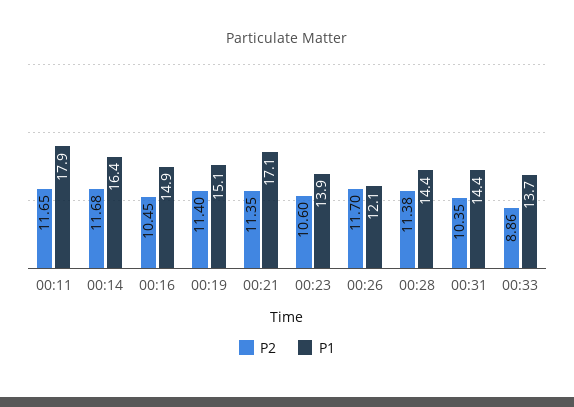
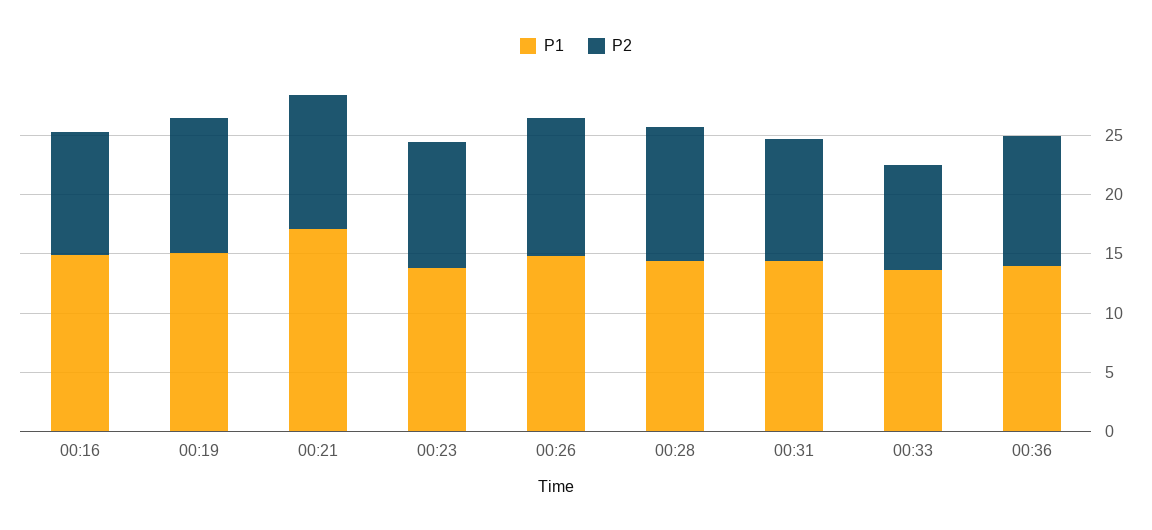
P2, 00:11: 11.65 -> none
P1, 00:11: 17.9 -> none
P2, 00:14: 11.68 -> none
P1, 00:14: 16.4 -> none
P1, 00:26: 12.1 -> 15
P1, 00:36: none -> 14
P2, 00:36: none -> 11

